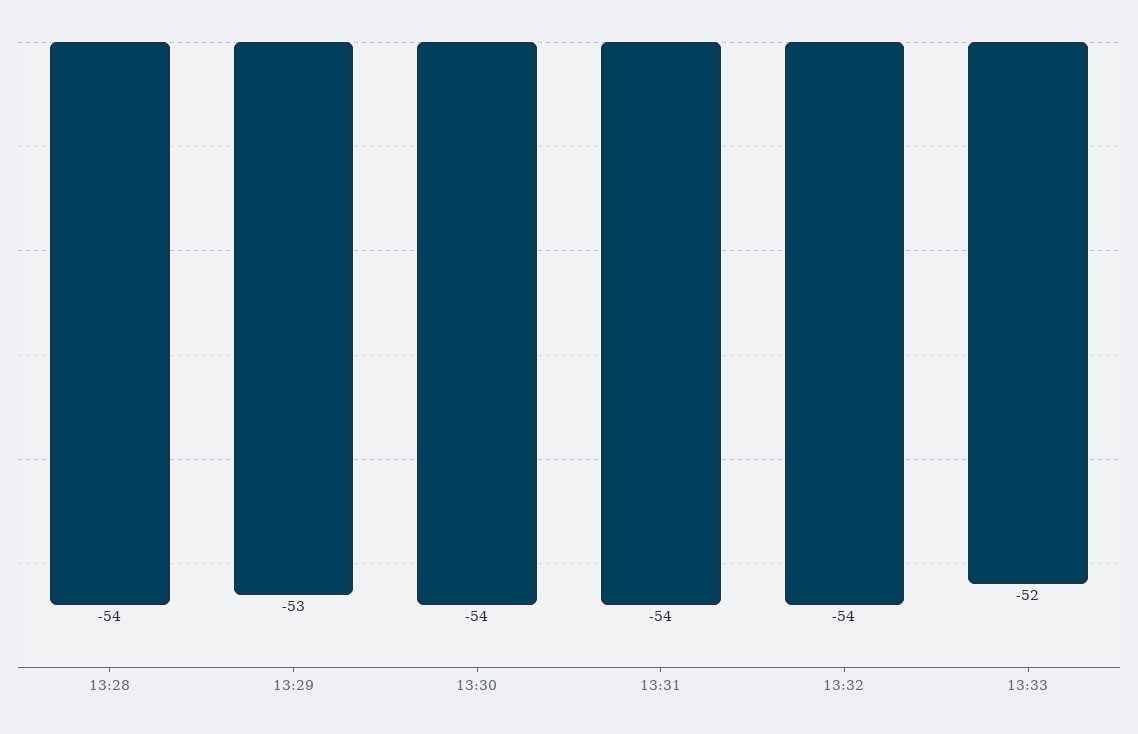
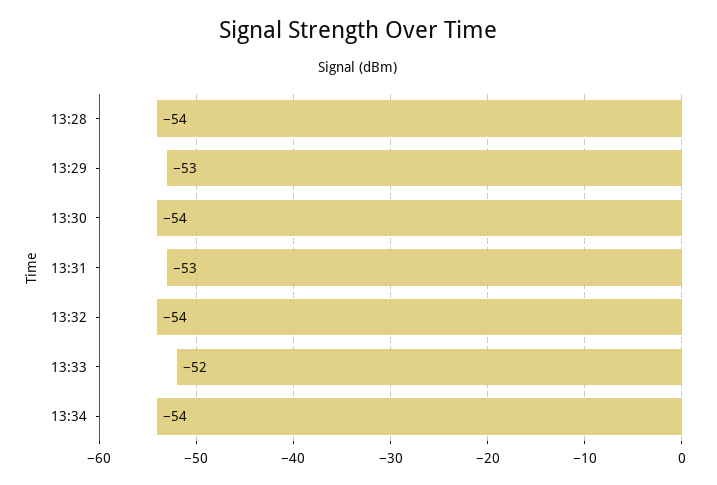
13:31: -54 -> -53
13:34: none -> -54

